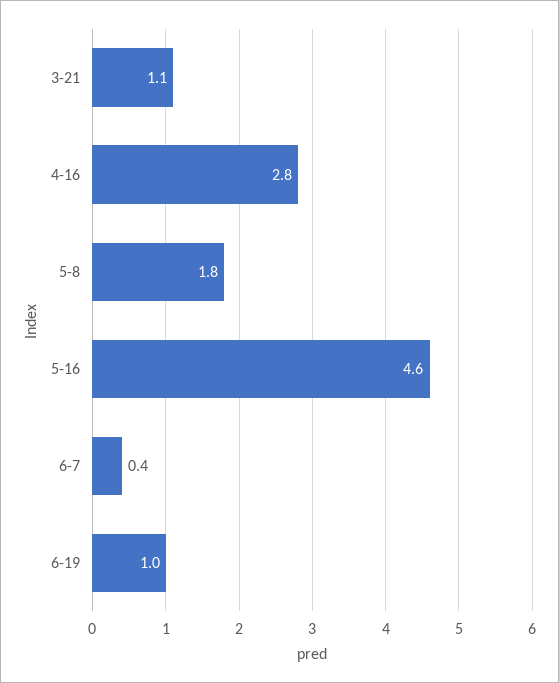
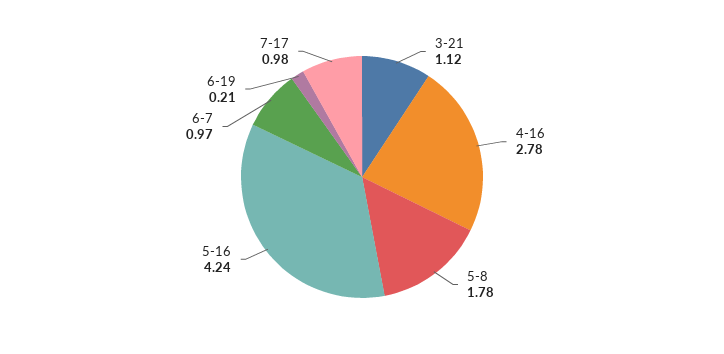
5-16: 4.6 -> 4.24
6-7: 0.4 -> 0.97
6-19: 1 -> 0.21
7-17: none -> 0.98

